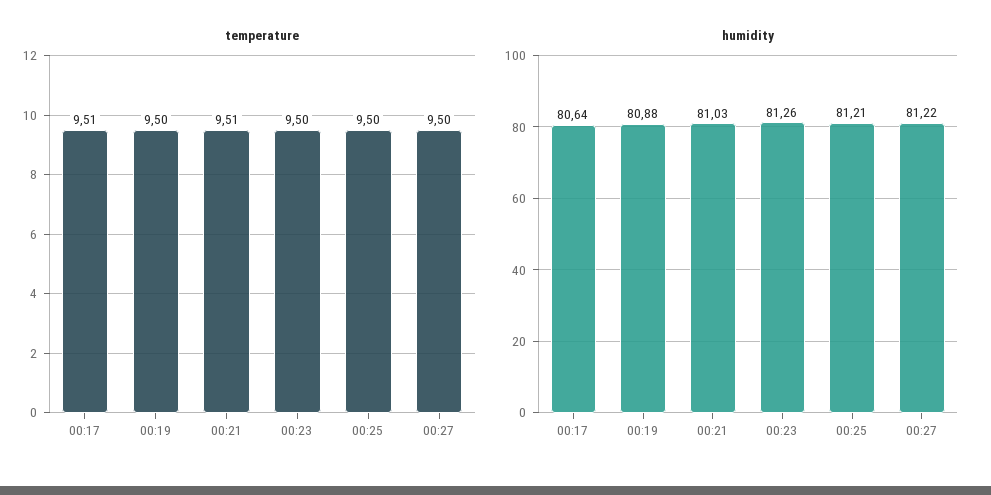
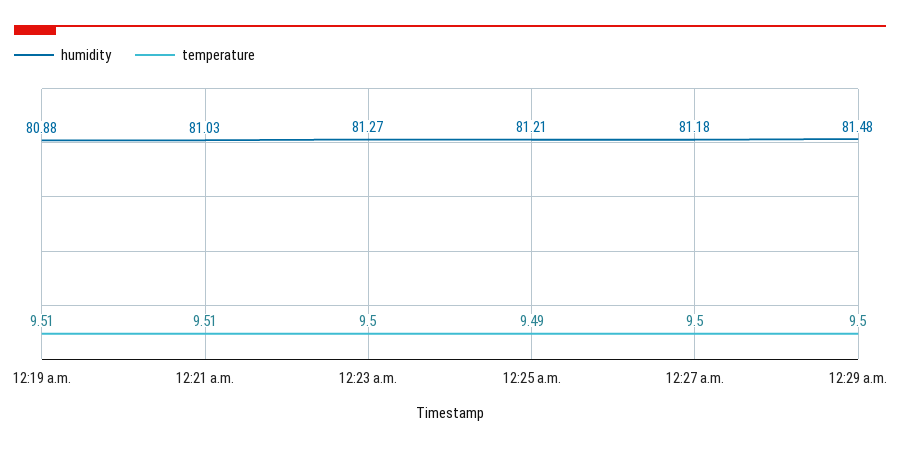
temperature, 00:17: 9.51 -> none
temperature, 00:19: 9.5 -> 9.51
temperature, 00:25: 9.5 -> 9.49
humidity, 00:17: 80.64 -> none
humidity, 00:23: 81.26 -> 81.27
humidity, 00:27: 81.22 -> 81.18
humidity, 12:29 a.m.: none -> 81.48
temperature, 12:29 a.m.: none -> 9.5

